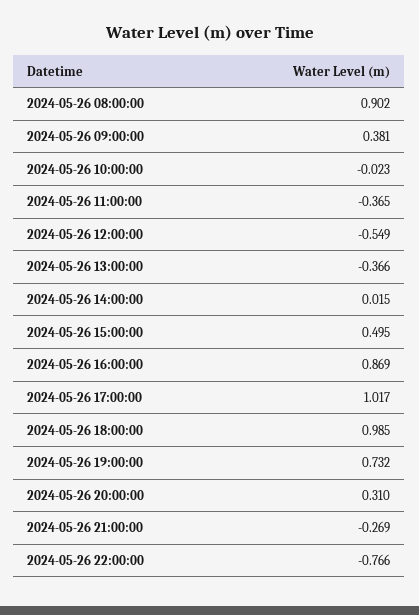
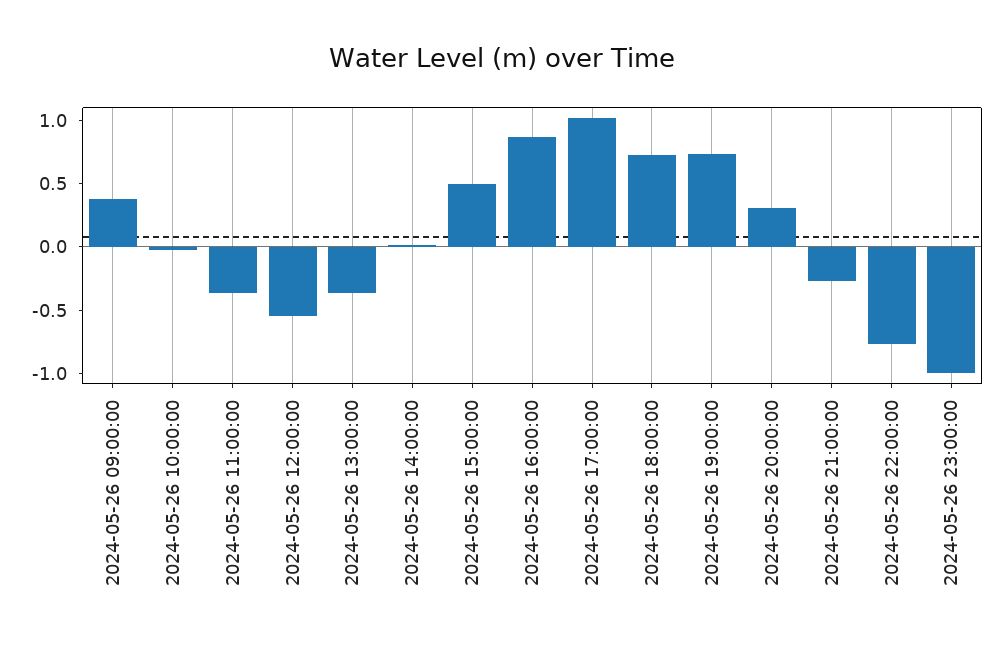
2024-05-26 08:00:00: 0.902 -> none
2024-05-26 18:00:00: 0.985 -> 0.7
2024-05-26 23:00:00: none -> -1

